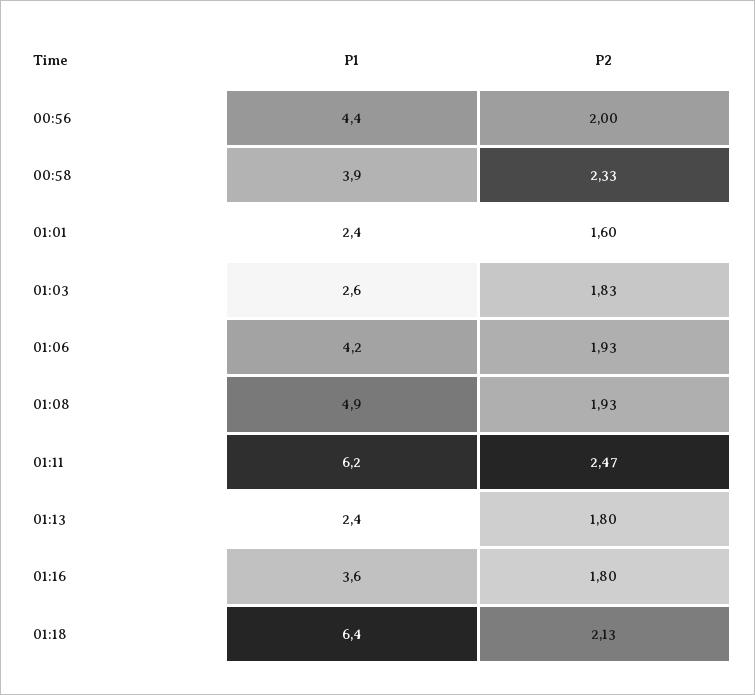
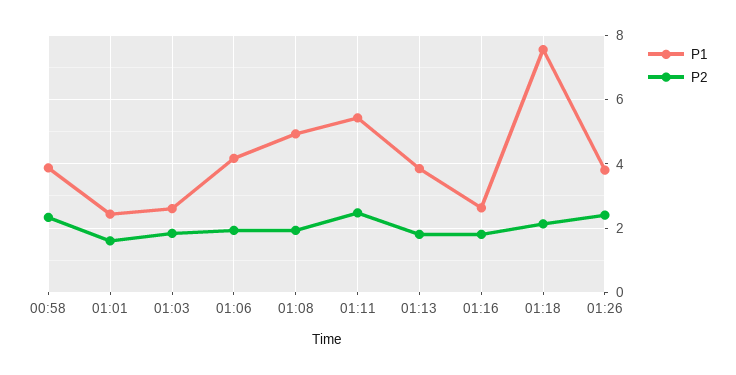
P1, 00:56: 4.4 -> none
P2, 00:56: 2 -> none
P1, 01:11: 6.2 -> 5.4
P1, 01:13: 2.4 -> 3.8
P1, 01:16: 3.6 -> 2.6
P1, 01:18: 6.4 -> 7.6
P1, 01:26: none -> 3.8
P2, 01:26: none -> 2.4

